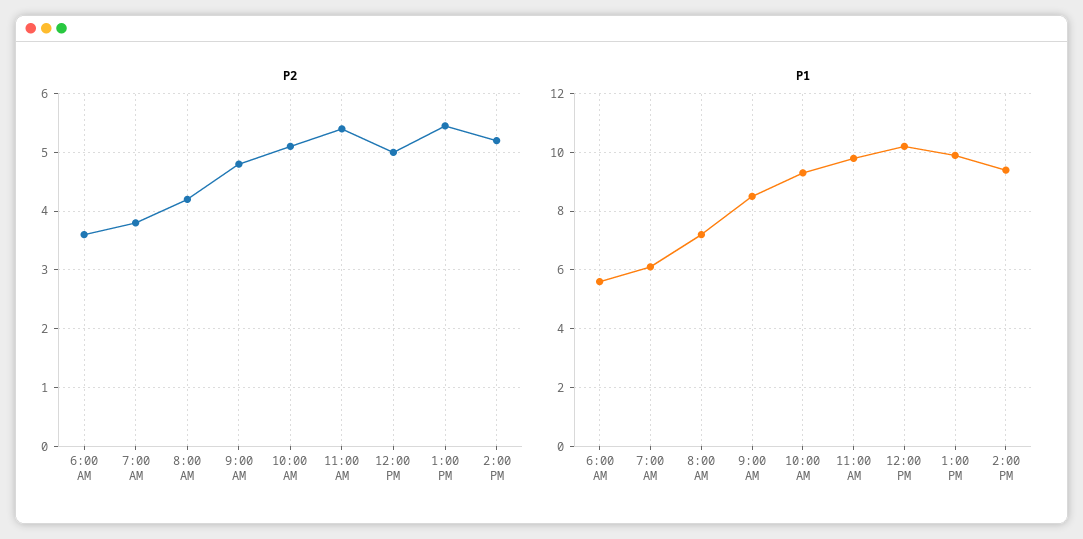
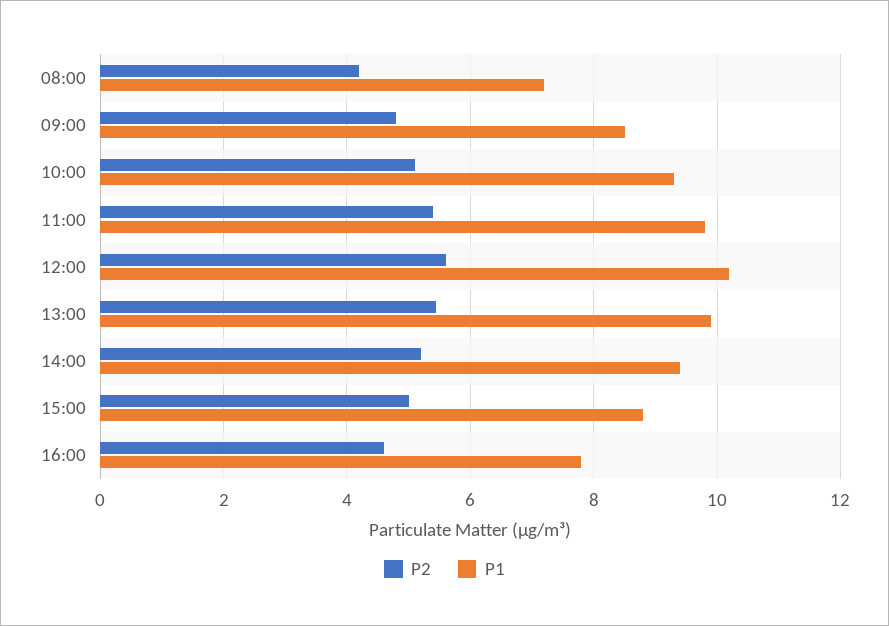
P2, 6:00 AM: 3.6 -> none
P2, 7:00 AM: 3.8 -> none
P2, 12:00 PM: 5 -> 5.6
P1, 6:00 AM: 5.5 -> none
P1, 7:00 AM: 6 -> none
P2, 15:00: none -> 5
P1, 15:00: none -> 8.8
P2, 16:00: none -> 4.6
P1, 16:00: none -> 7.8

